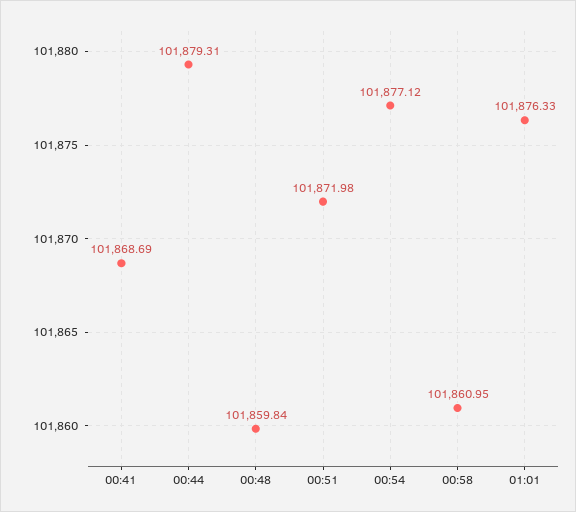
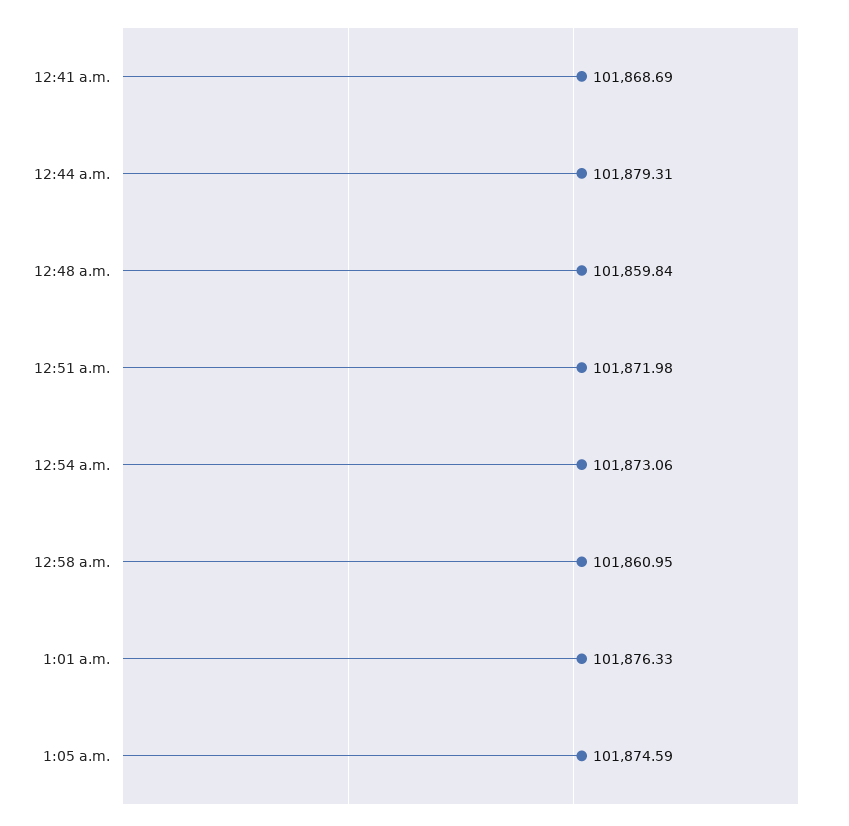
00:54: 101877.12 -> 101873.06
1:05 a.m.: none -> 101874.59

